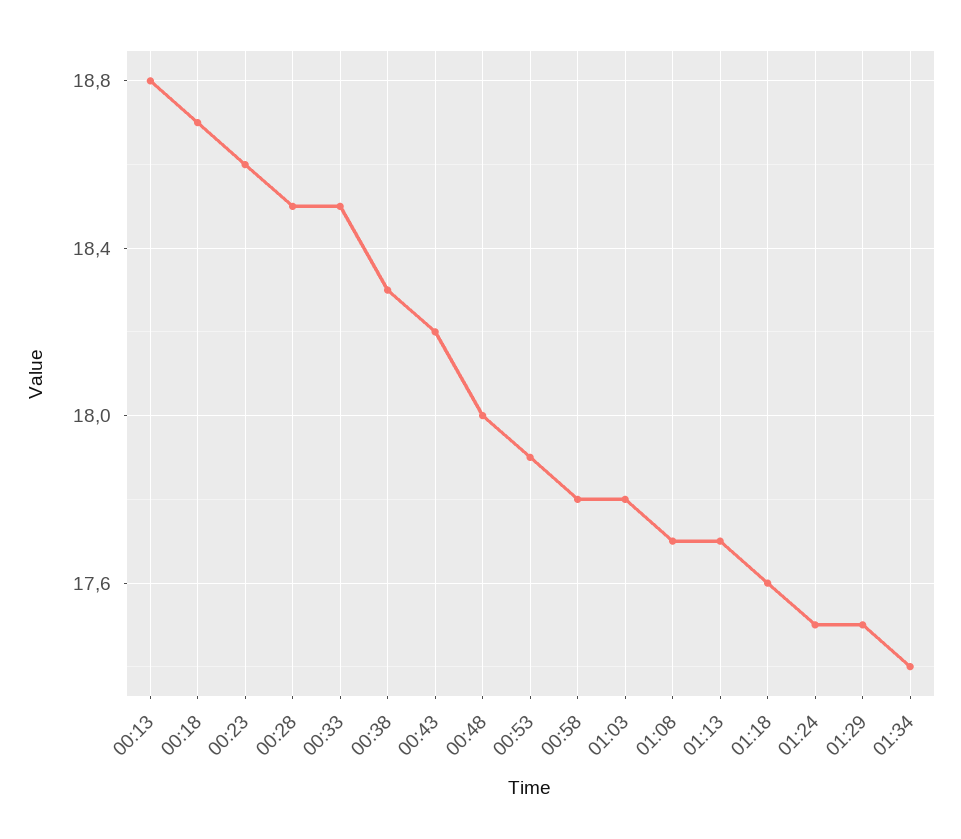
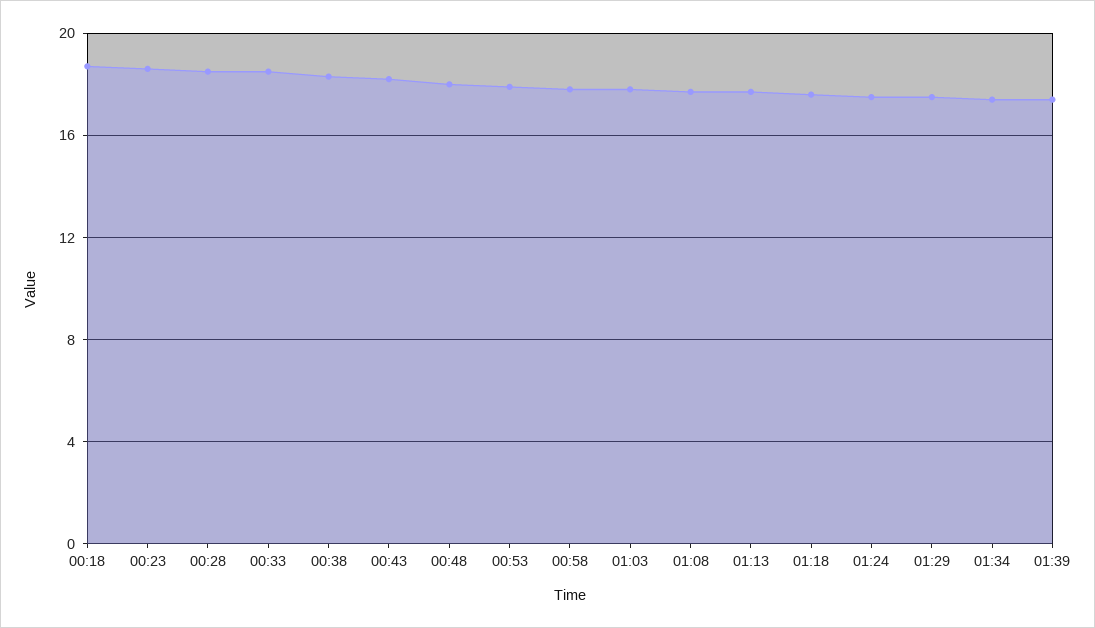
00:13: 18.8 -> none
01:39: none -> 17.5

